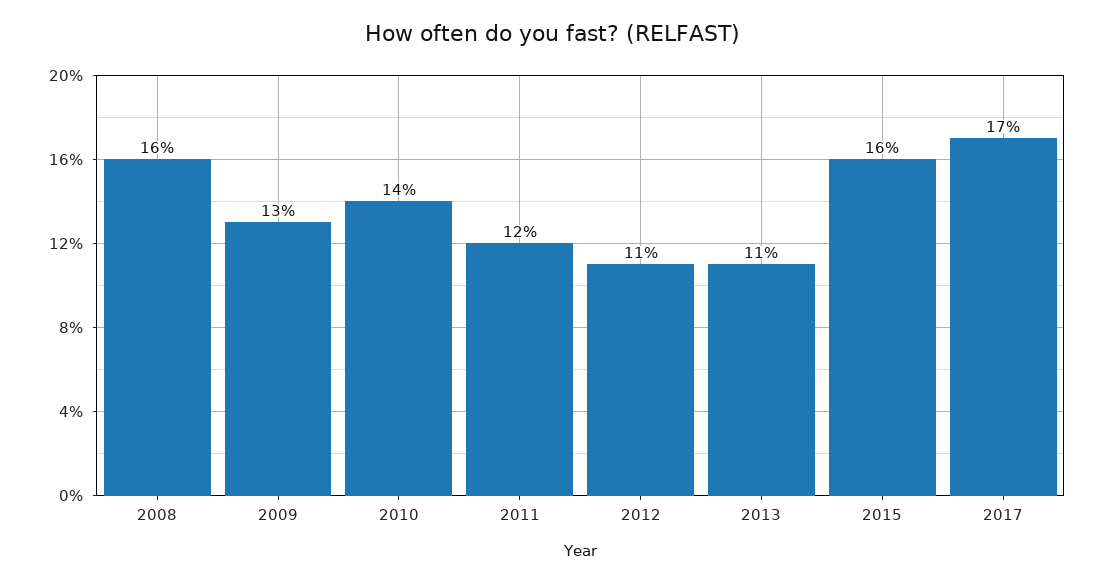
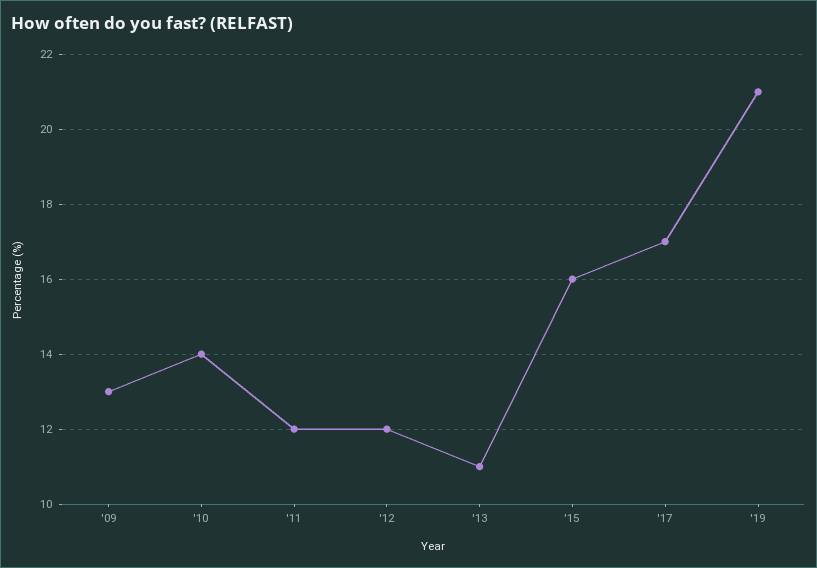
2008: 16 -> none
2012: 11 -> 12
'19: none -> 21

